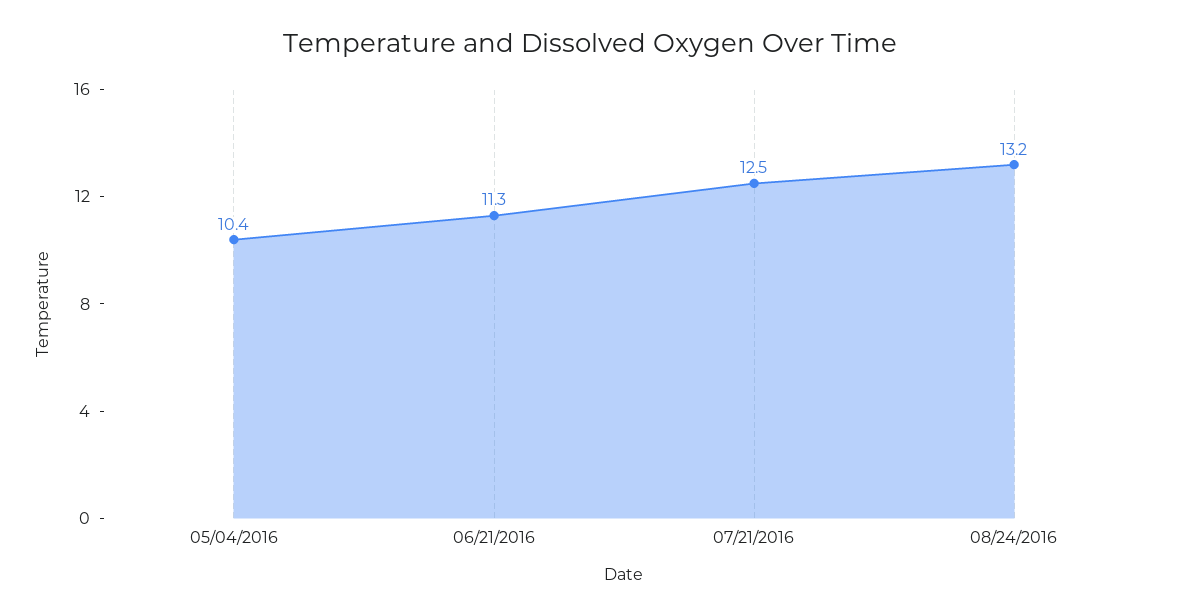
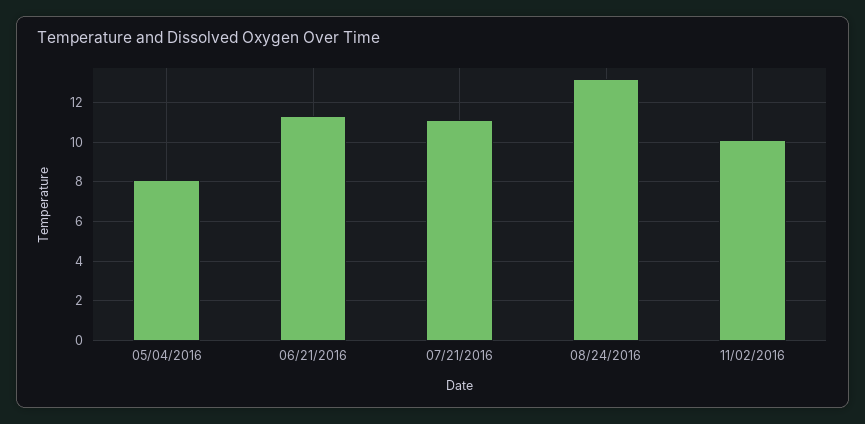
05/04/2016: 10.4 -> 8
07/21/2016: 12.5 -> 11
11/02/2016: none -> 10

